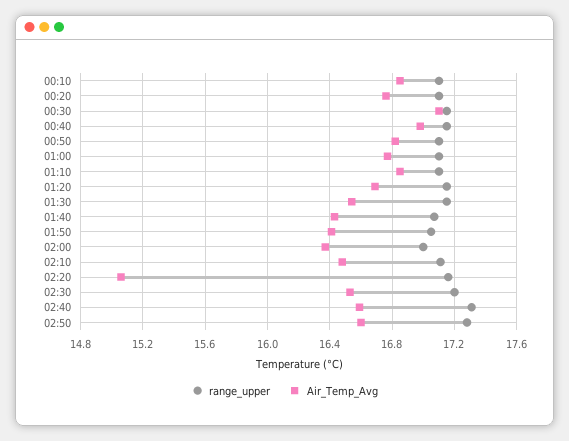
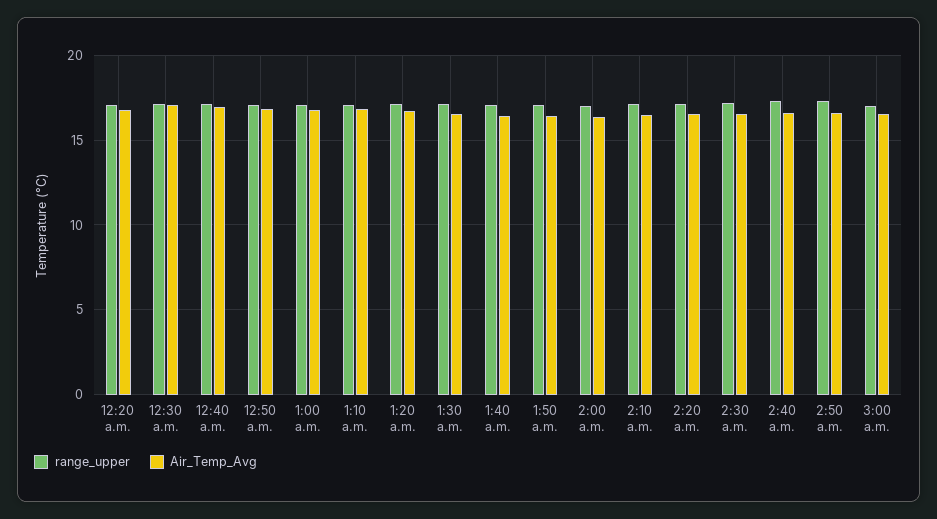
range_upper, 00:10: 17.1 -> none
Air_Temp_Avg, 00:10: 16.85 -> none
Air_Temp_Avg, 02:20: 15.05 -> 16.5
range_upper, 3:00 a.m.: none -> 17
Air_Temp_Avg, 3:00 a.m.: none -> 16.5

